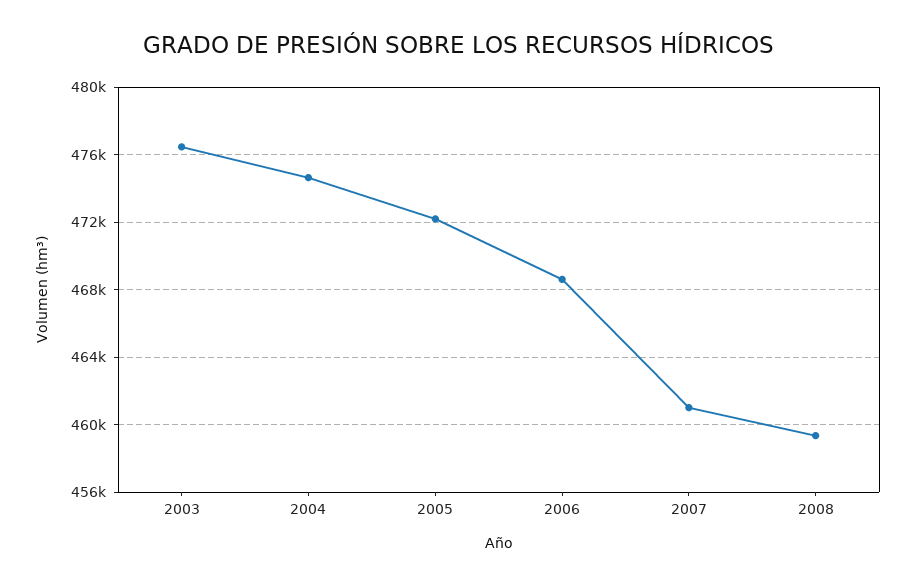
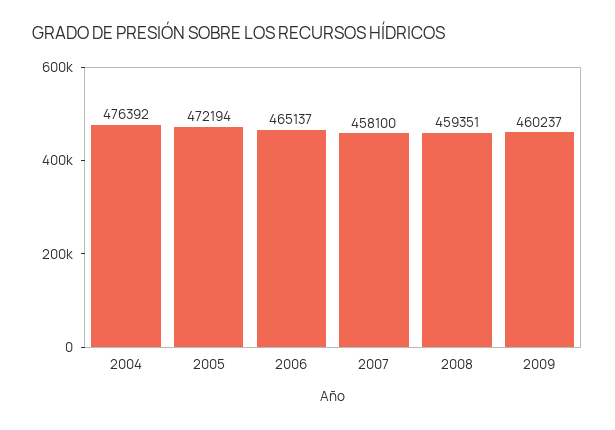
2003: 476500 -> none
2004: 474500 -> 476392
2006: 468500 -> 465137
2007: 461000 -> 458100
2009: none -> 460237

